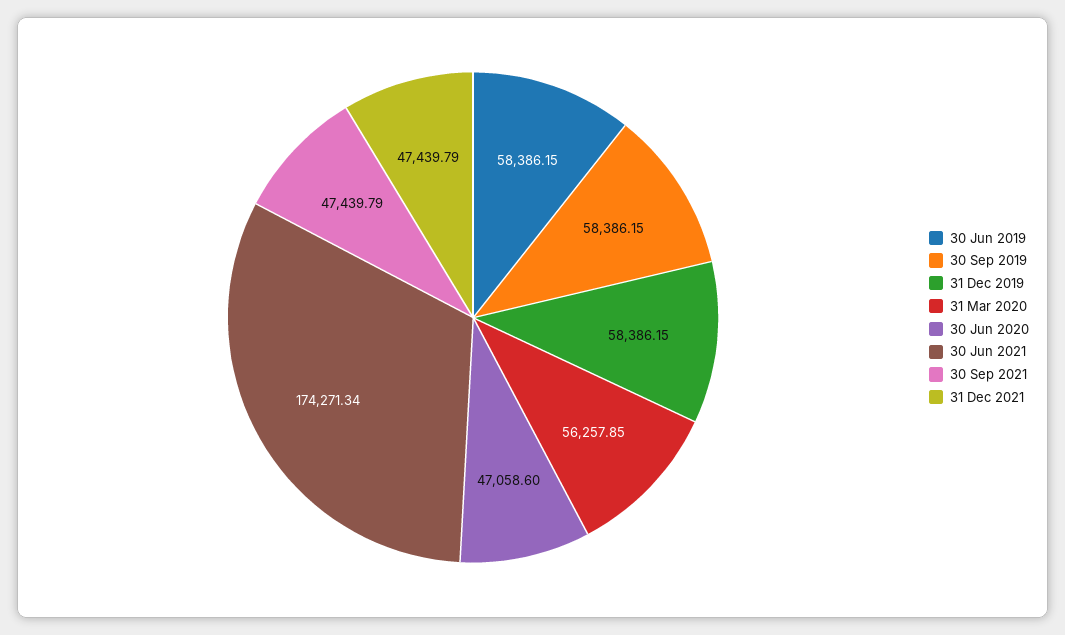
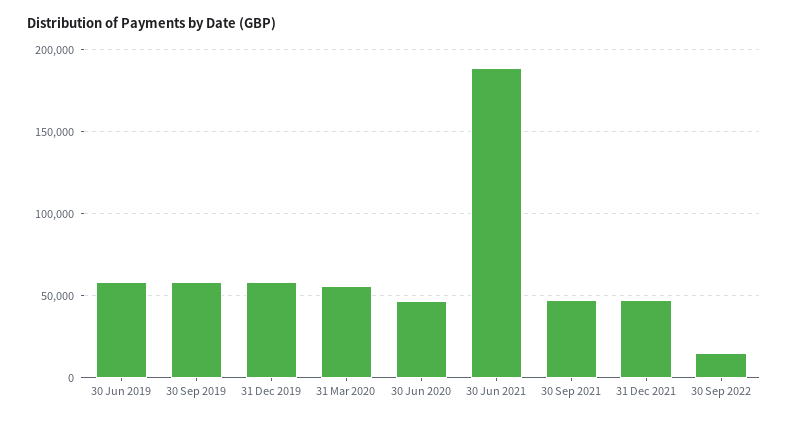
30 Jun 2021: 174271.34 -> 190000
30 Sep 2022: none -> 15000

